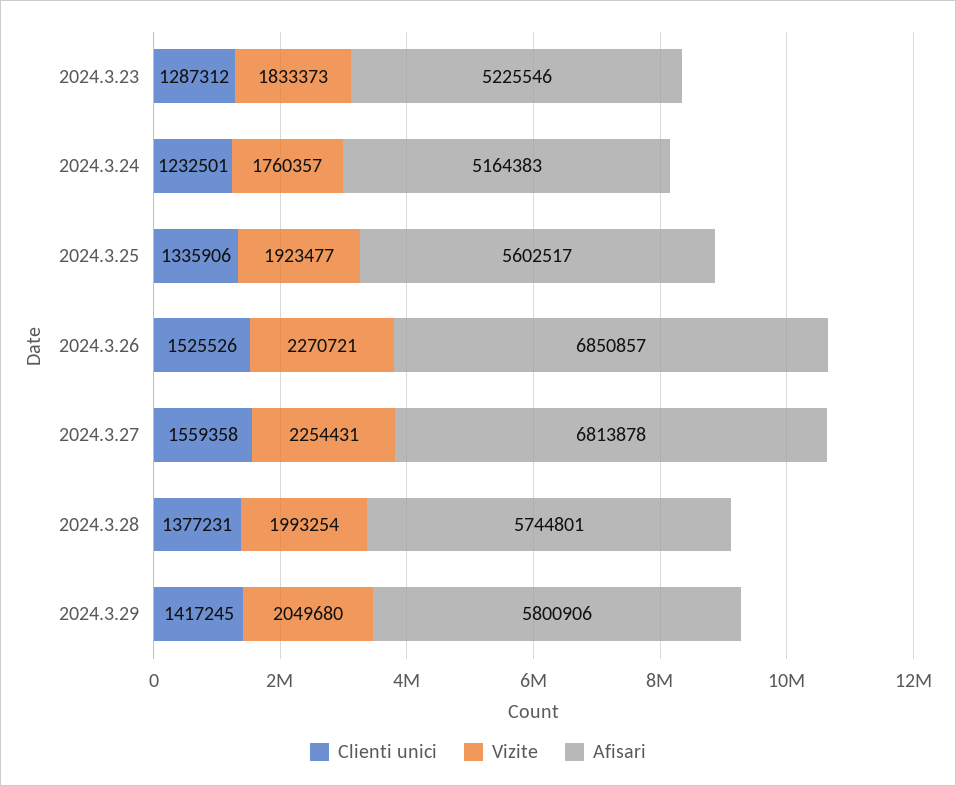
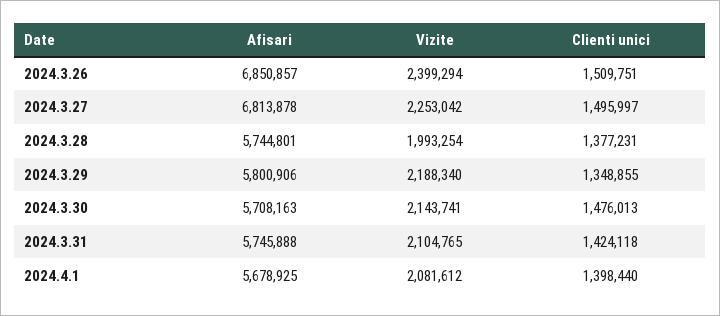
Clienti unici, 2024.3.23: 1287312 -> none
Vizite, 2024.3.23: 1833373 -> none
Afisari, 2024.3.23: 5225546 -> none
Clienti unici, 2024.3.24: 1232501 -> none
Vizite, 2024.3.24: 1760357 -> none
Afisari, 2024.3.24: 5164383 -> none
Clienti unici, 2024.3.25: 1335906 -> none
Vizite, 2024.3.25: 1923477 -> none
Afisari, 2024.3.25: 5602517 -> none
Clienti unici, 2024.3.26: 1525526 -> 1509751
Vizite, 2024.3.26: 2270721 -> 2399294
Clienti unici, 2024.3.27: 1559358 -> 1495997
Vizite, 2024.3.27: 2254431 -> 2253042
Clienti unici, 2024.3.29: 1417245 -> 1348855
Vizite, 2024.3.29: 2049680 -> 2188340
Afisari, 2024.3.30: none -> 5708163
Vizite, 2024.3.30: none -> 2143741
Clienti unici, 2024.3.30: none -> 1476013
Afisari, 2024.3.31: none -> 5745888
Vizite, 2024.3.31: none -> 2104765
Clienti unici, 2024.3.31: none -> 1424118
Afisari, 2024.4.1: none -> 5678925
Vizite, 2024.4.1: none -> 2081612
Clienti unici, 2024.4.1: none -> 1398440

